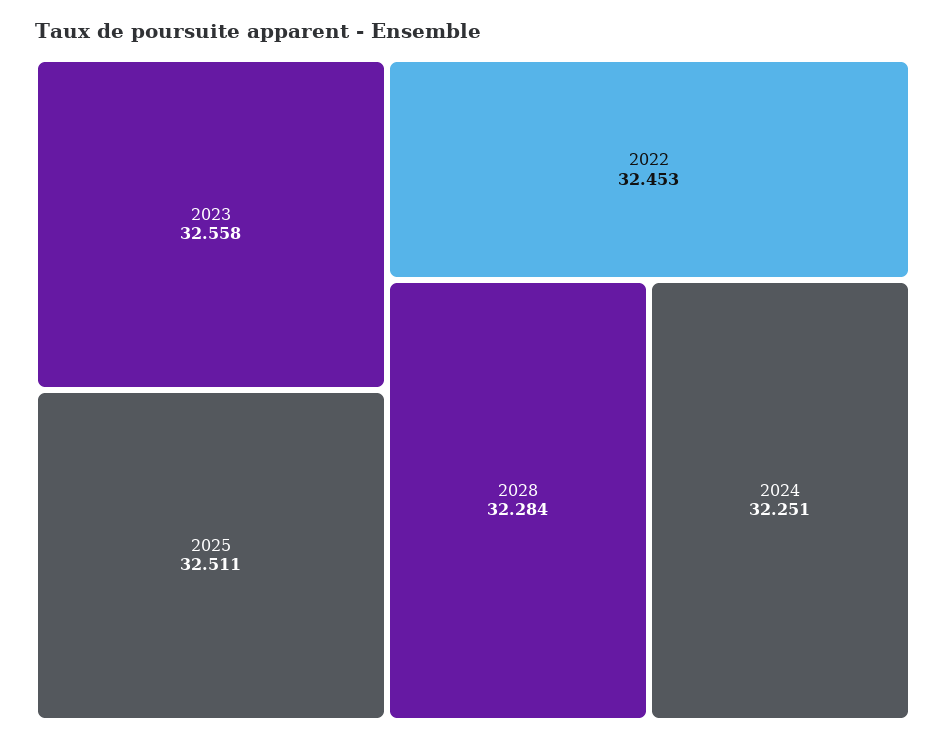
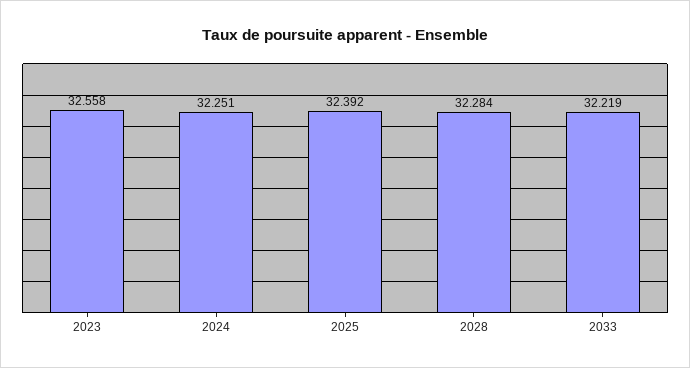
2025: 32.511 -> 32.392
2022: 32.453 -> none
2033: none -> 32.219

